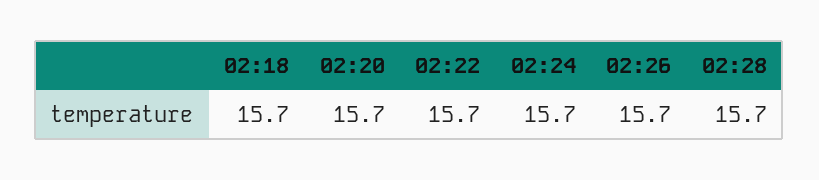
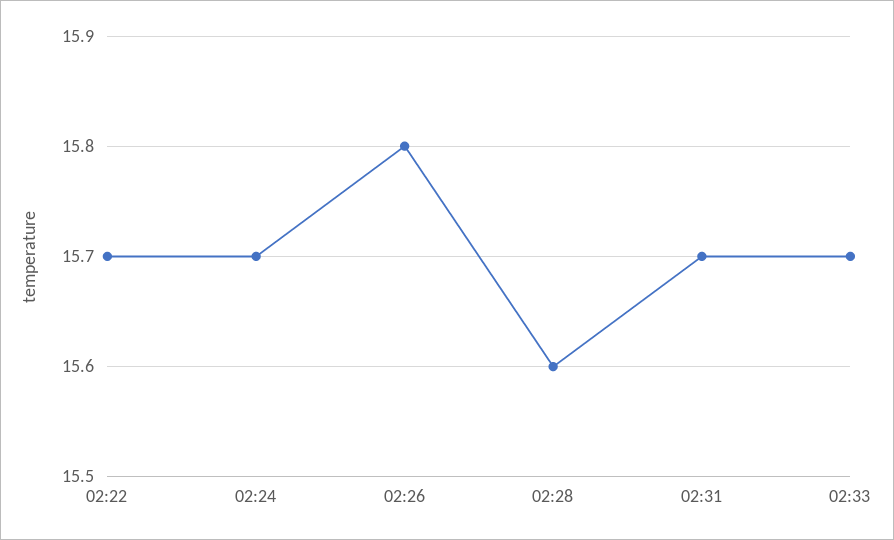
02:18: 15.7 -> none
02:20: 15.7 -> none
02:26: 15.7 -> 15.8
02:28: 15.7 -> 15.6
02:31: none -> 15.7
02:33: none -> 15.7

